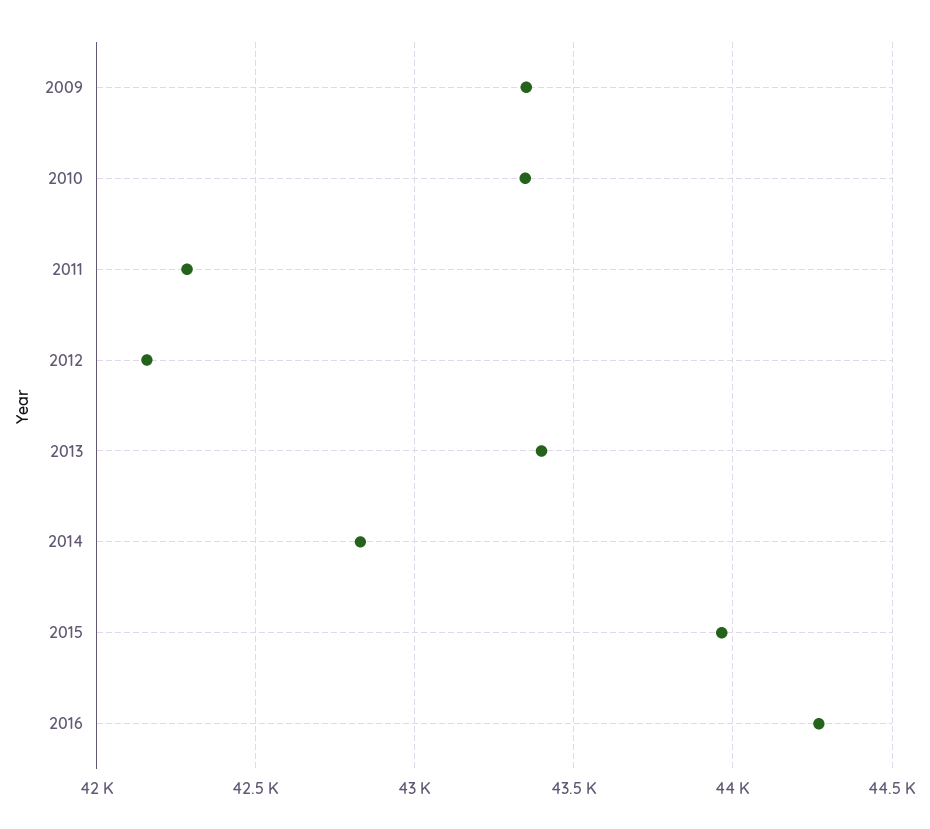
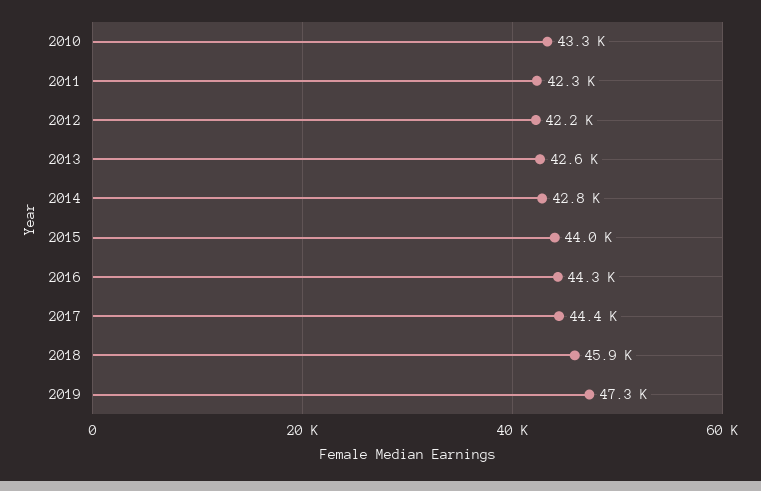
2009: 43350 -> none
2013: 43400 -> 42600
2017: none -> 44400
2018: none -> 45900
2019: none -> 47300

